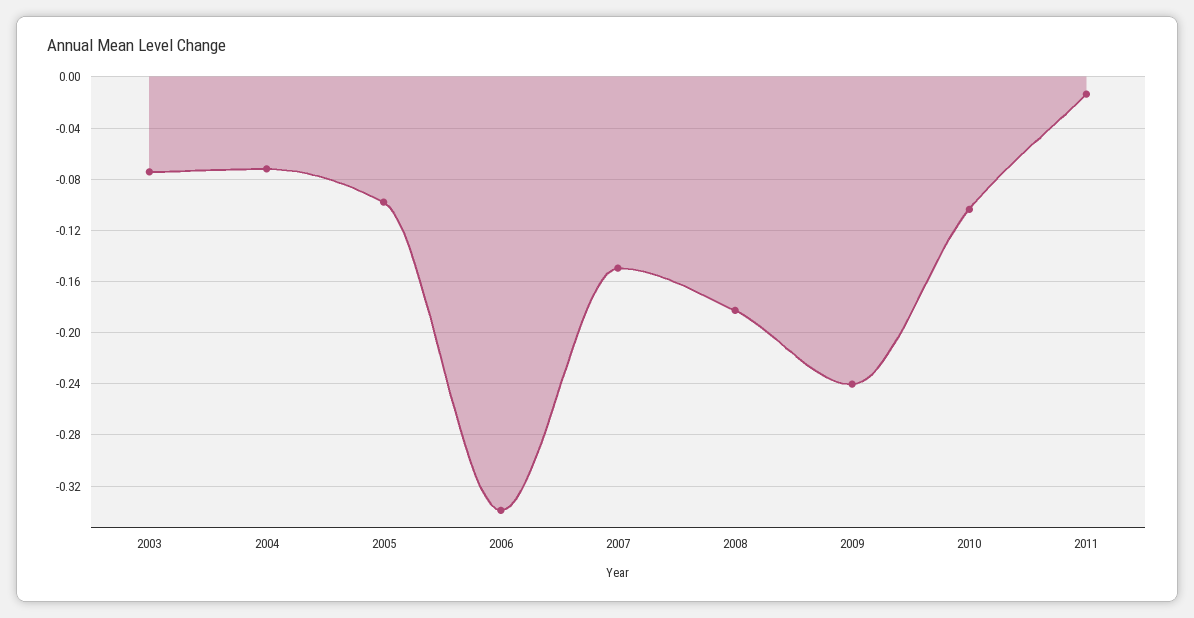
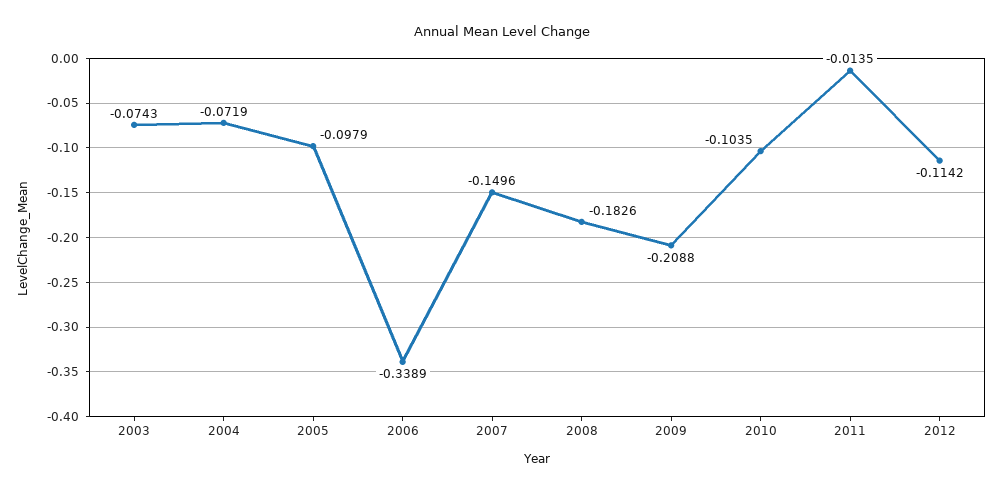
2009: -0.24 -> -0.2088
2012: none -> -0.1142

